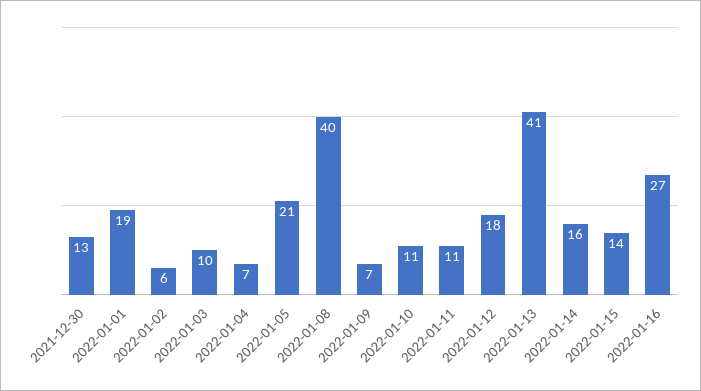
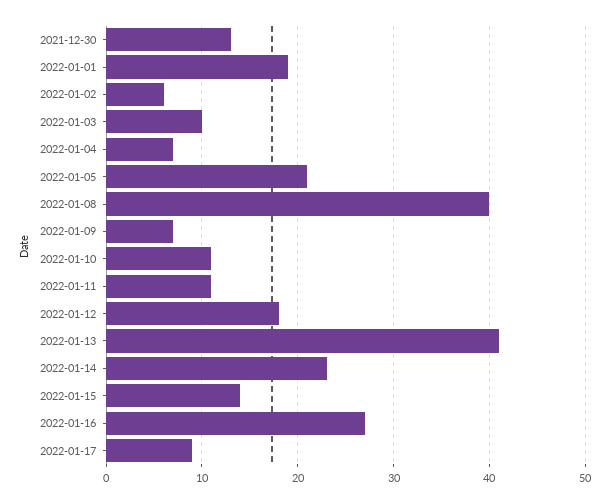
2022-01-14: 16 -> 23
2022-01-17: none -> 9

